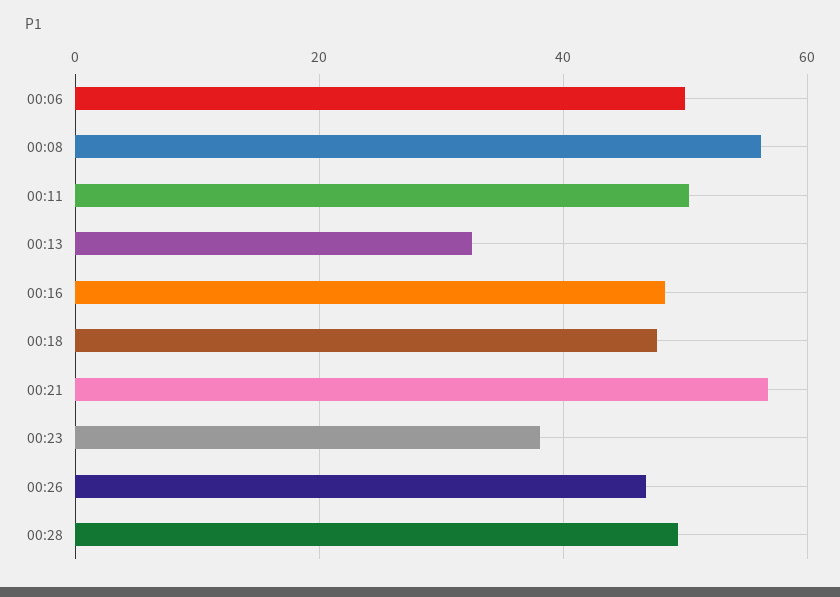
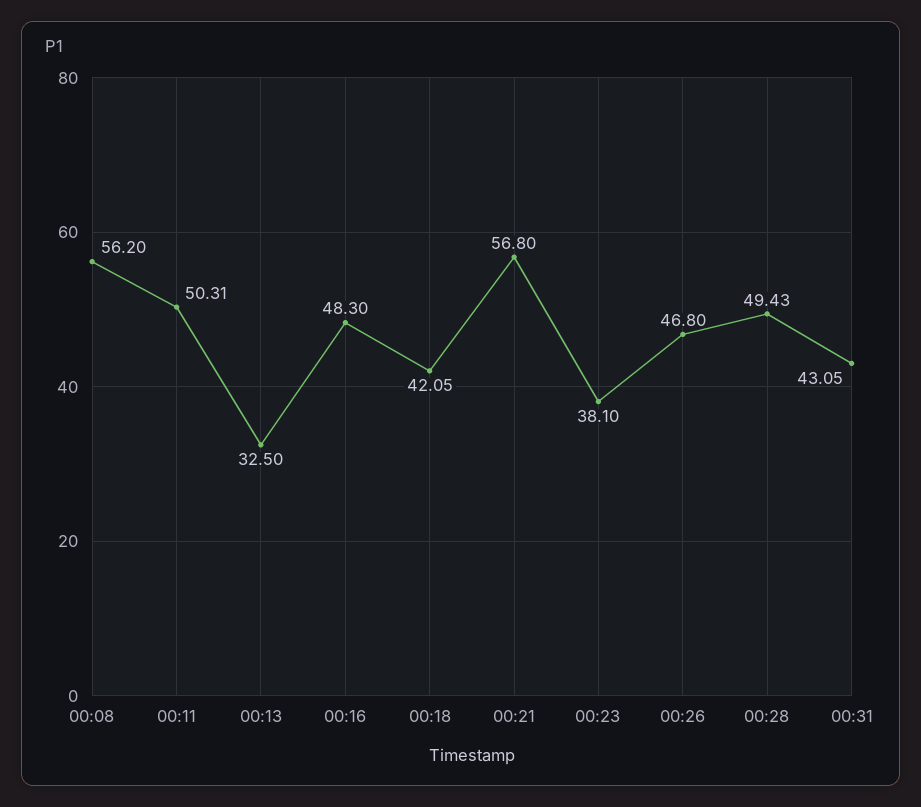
00:06: 50 -> none
00:18: 48 -> 42.05
00:31: none -> 43.05

